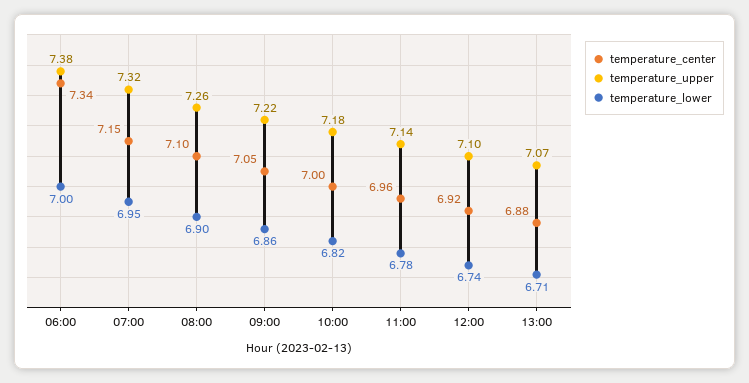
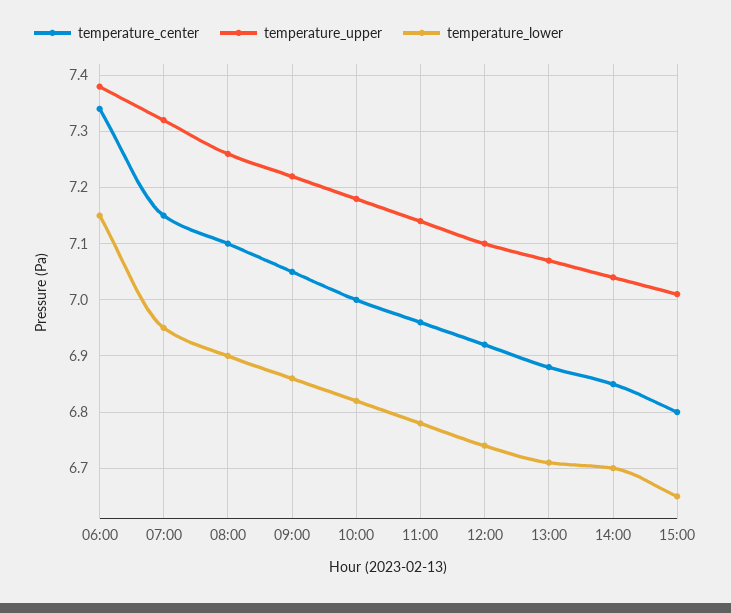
temperature_lower, 06:00: 7 -> 7.15
temperature_center, 14:00: none -> 6.85
temperature_upper, 14:00: none -> 7.05
temperature_lower, 14:00: none -> 6.7
temperature_center, 15:00: none -> 6.8
temperature_upper, 15:00: none -> 7
temperature_lower, 15:00: none -> 6.65

